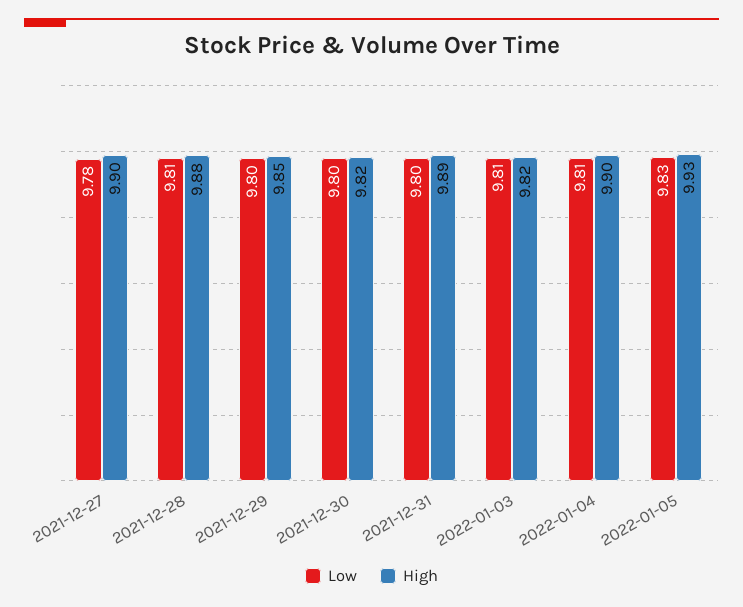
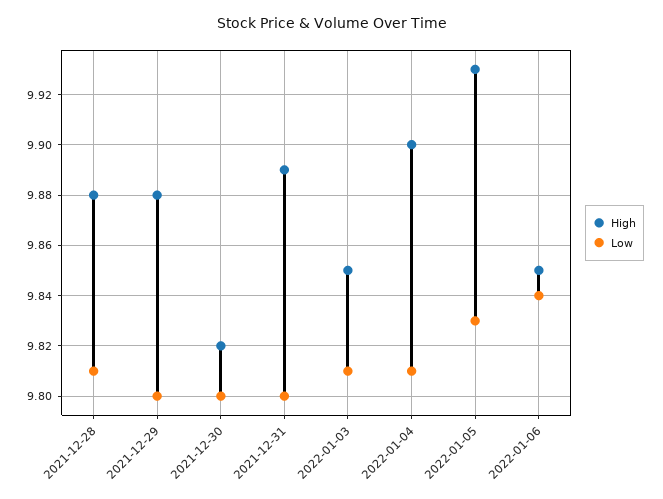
Low, 2021-12-27: 9.78 -> none
High, 2021-12-27: 9.9 -> none
High, 2021-12-29: 9.85 -> 9.88
High, 2022-01-03: 9.82 -> 9.85
High, 2022-01-06: none -> 9.85
Low, 2022-01-06: none -> 9.84

